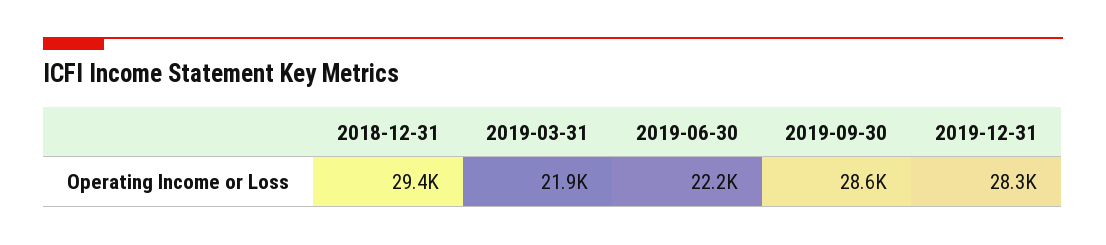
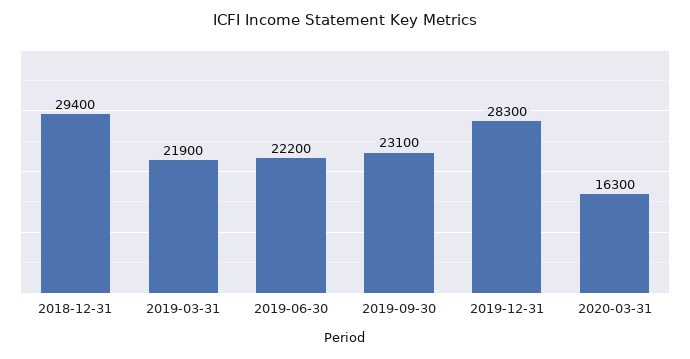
2019-09-30: 28600 -> 23100
2020-03-31: none -> 16300

